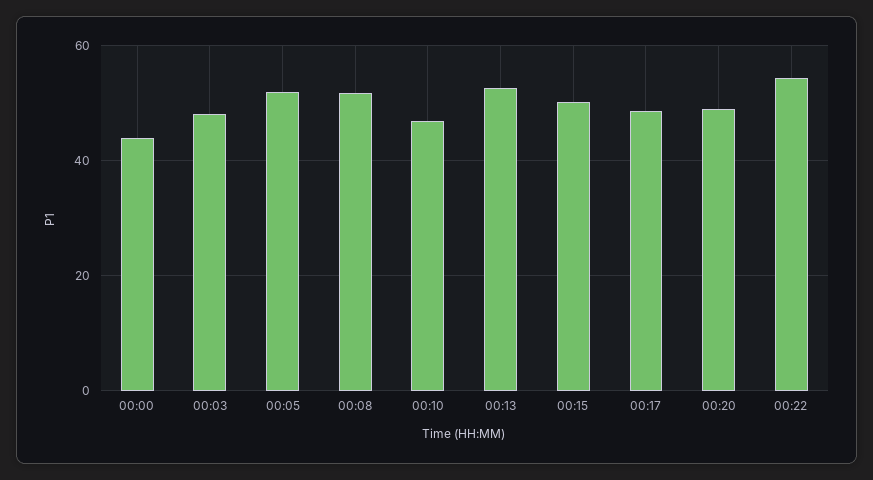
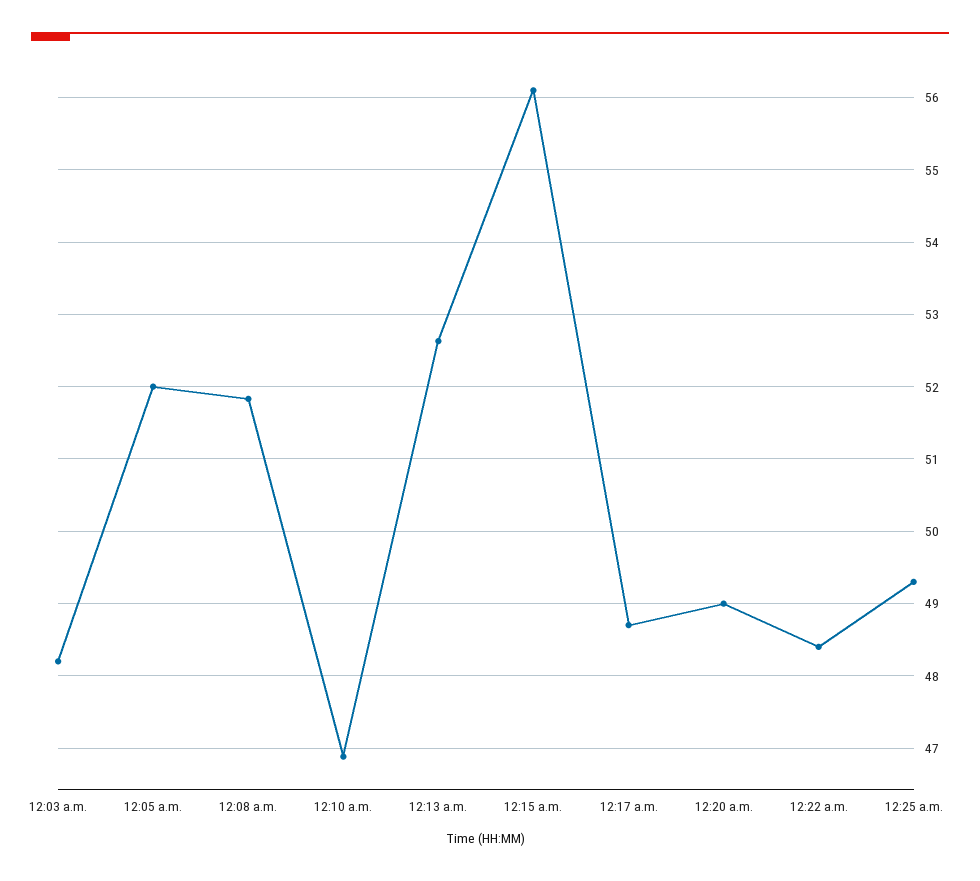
00:00: 44 -> none
00:15: 50 -> 56.1
00:22: 54 -> 48.4
12:25 a.m.: none -> 49.3

